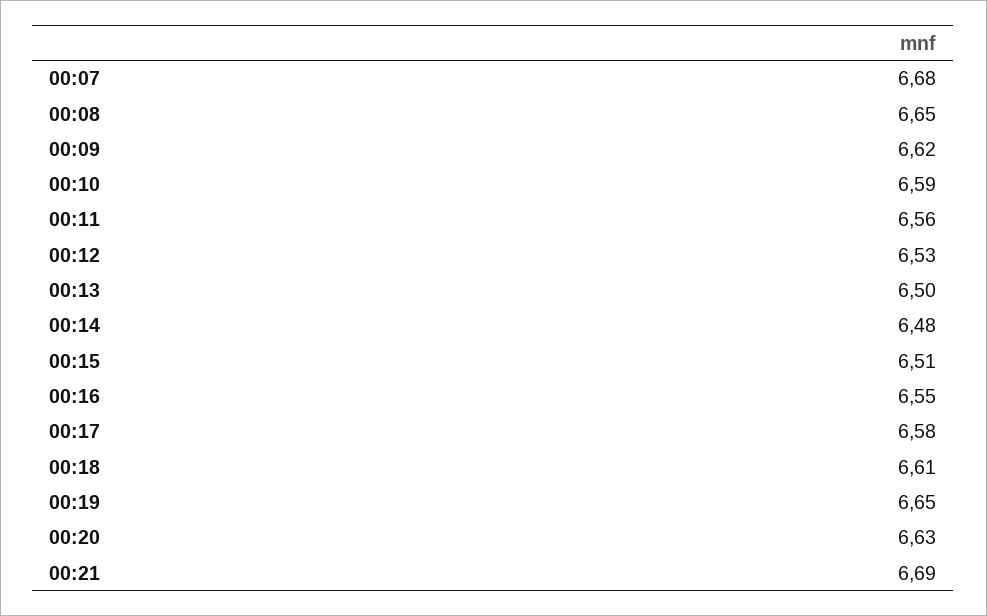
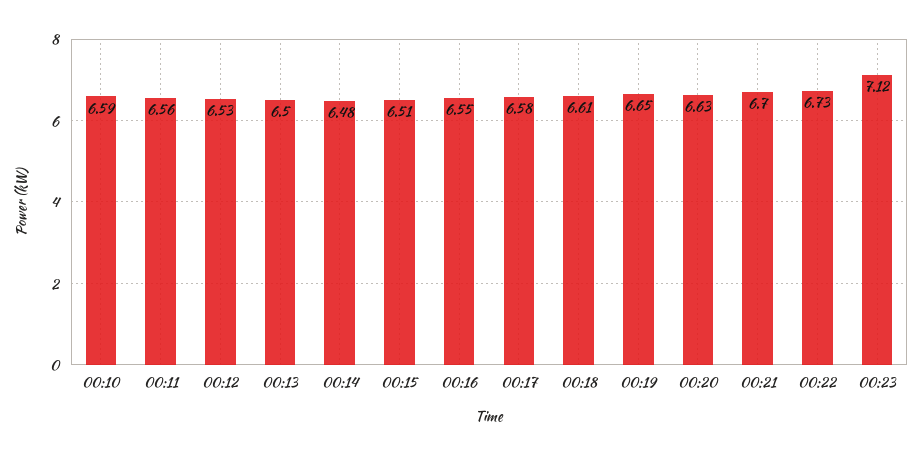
00:07: 6.68 -> none
00:08: 6.65 -> none
00:09: 6.62 -> none
00:21: 6.69 -> 6.7
00:22: none -> 6.73
00:23: none -> 7.12

